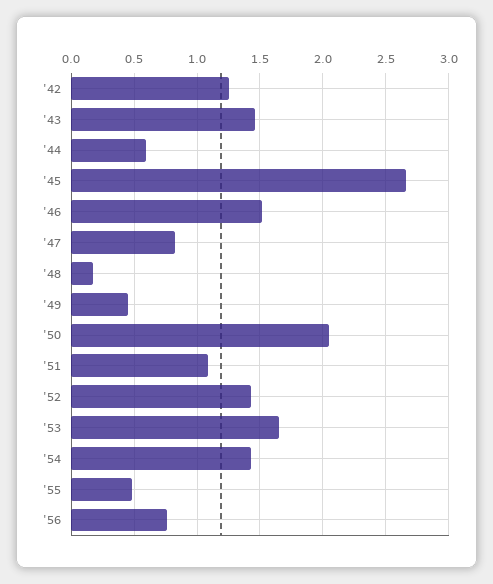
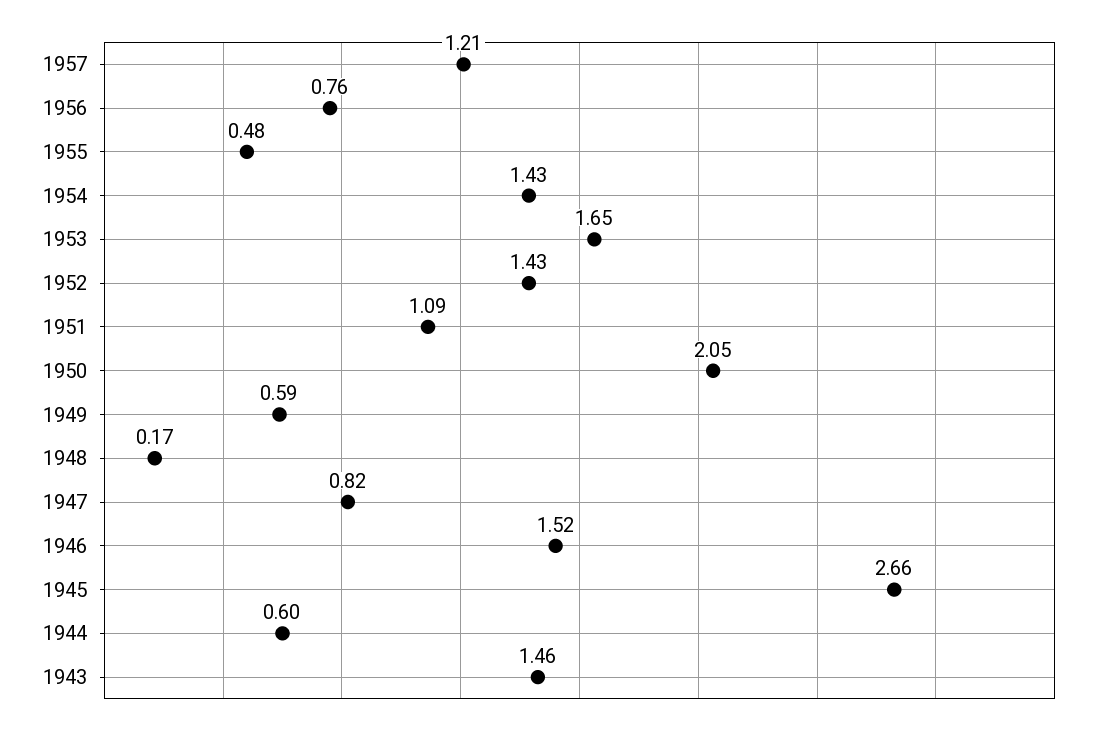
'42: 1.25 -> none
'49: 0.45 -> 0.59
1957: none -> 1.21

